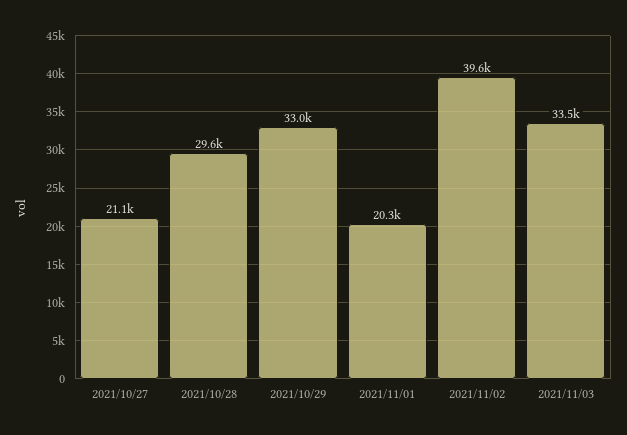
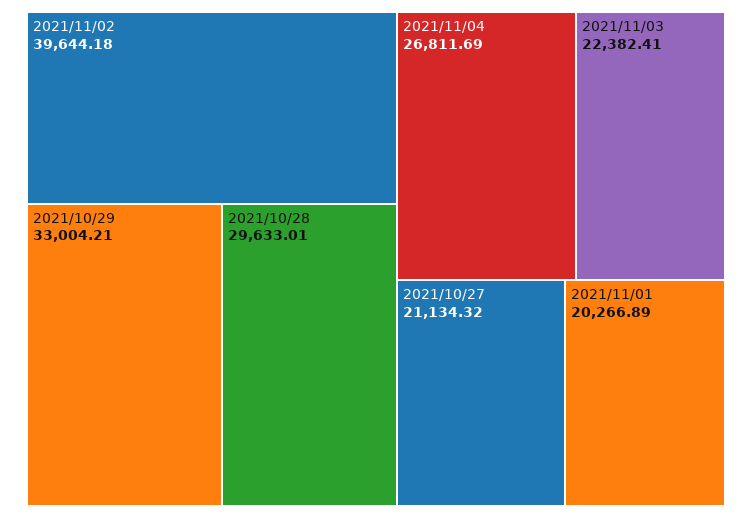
2021/11/03: 33500 -> 22382.41
2021/11/04: none -> 26811.69

